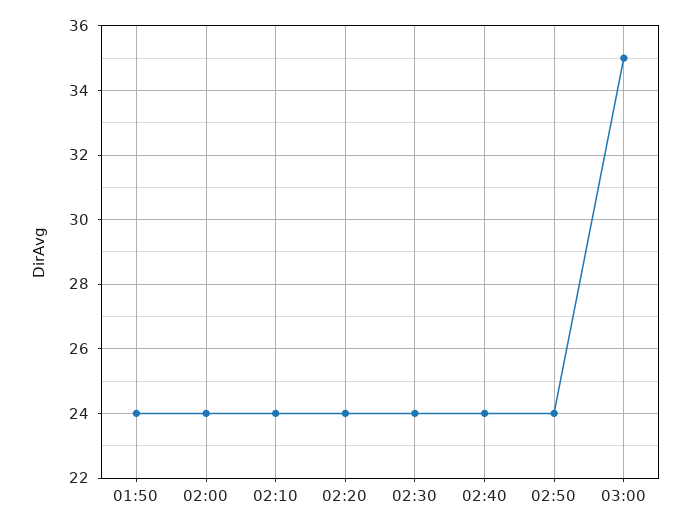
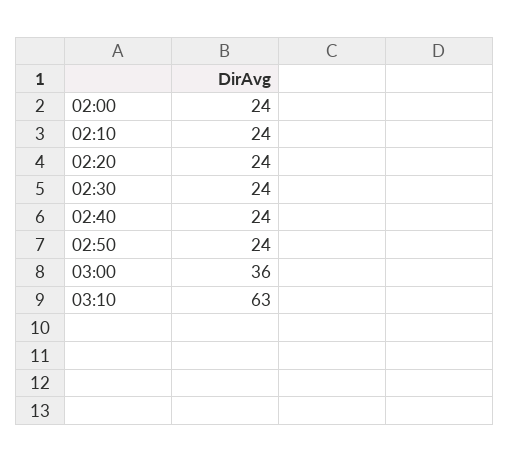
01:50: 24 -> none
03:00: 35 -> 36
03:10: none -> 63

